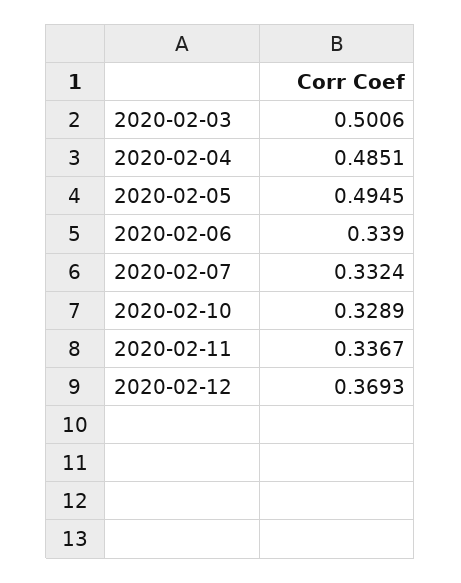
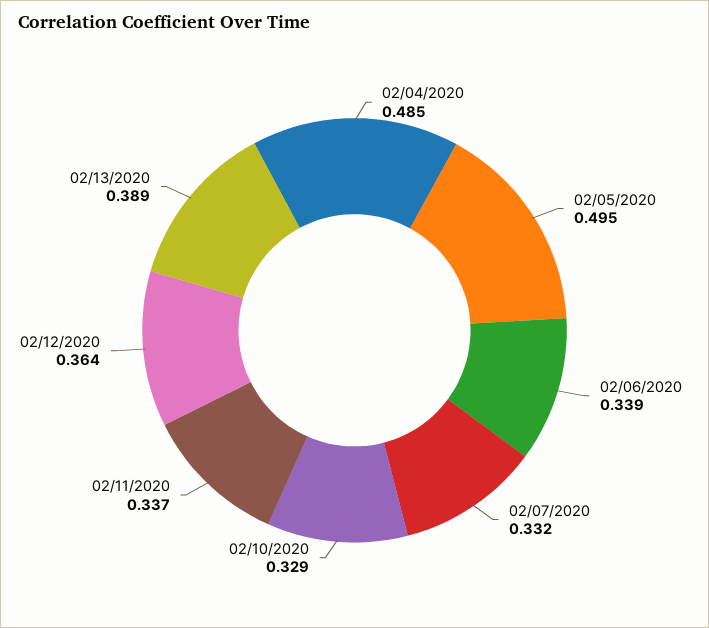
2020-02-03: 0.5006 -> none
2020-02-12: 0.3693 -> 0.364
02/13/2020: none -> 0.389

